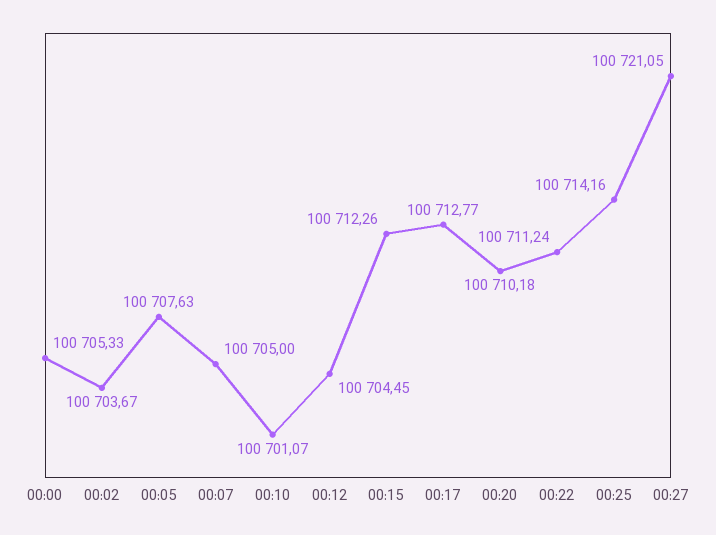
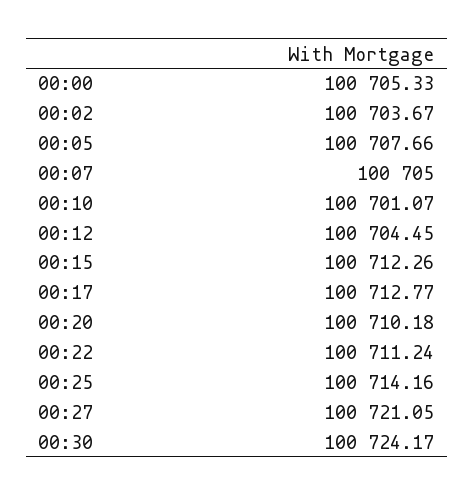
00:05: 100707.63 -> 100707.66
00:30: none -> 100724.17

